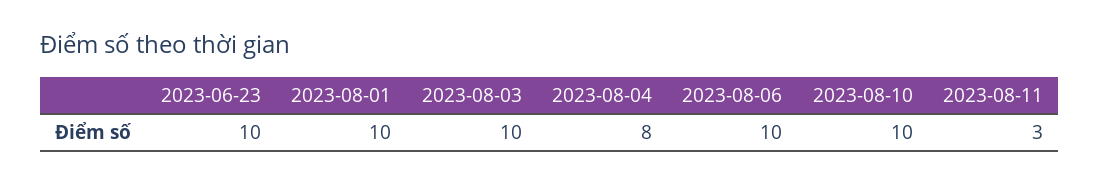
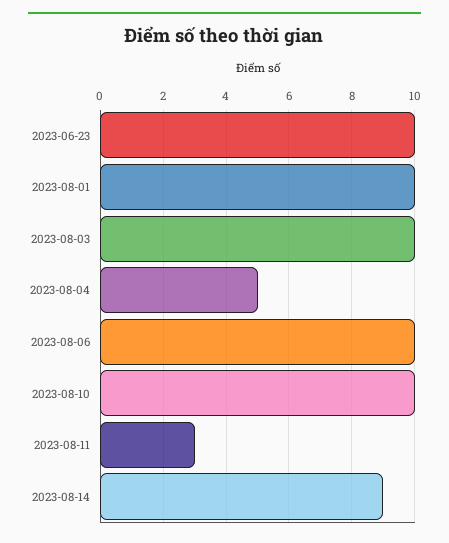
2023-08-04: 8 -> 5
2023-08-14: none -> 9

